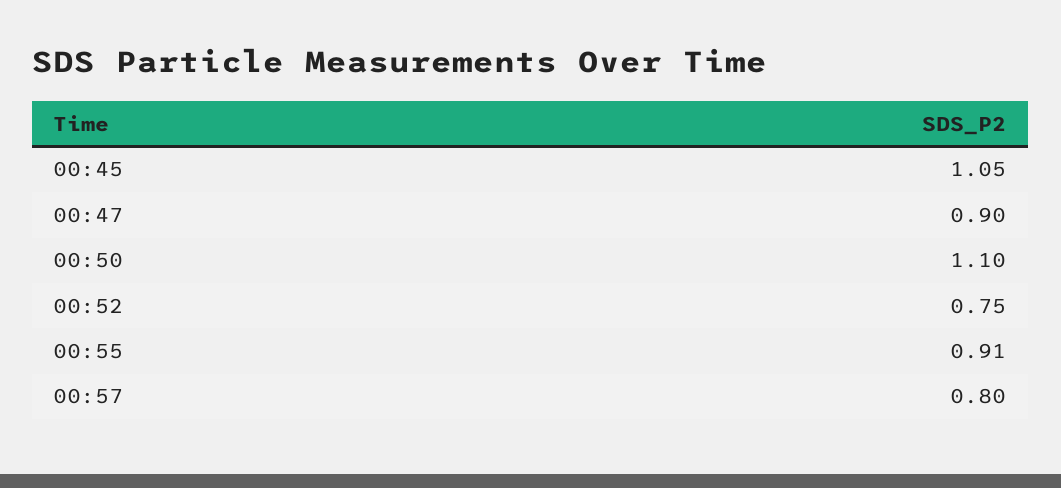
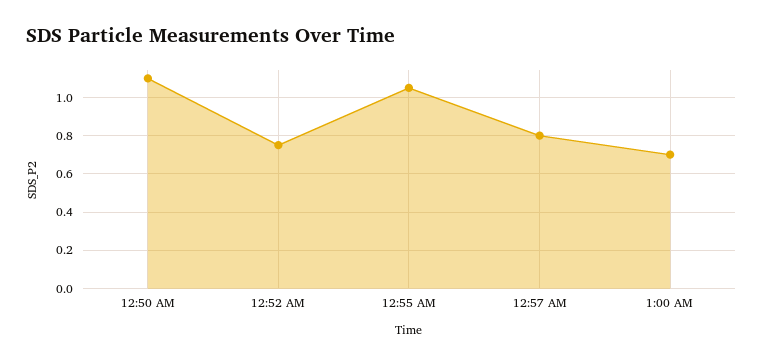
00:45: 1.05 -> none
00:47: 0.9 -> none
00:55: 0.91 -> 1.05
1:00 AM: none -> 0.7

